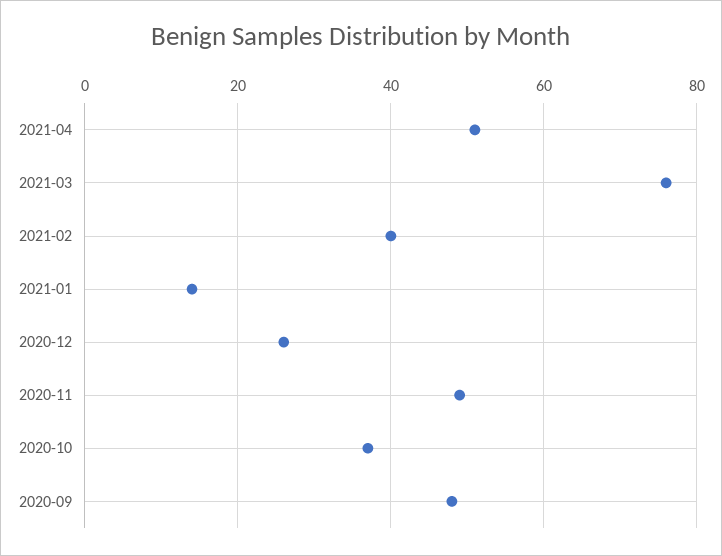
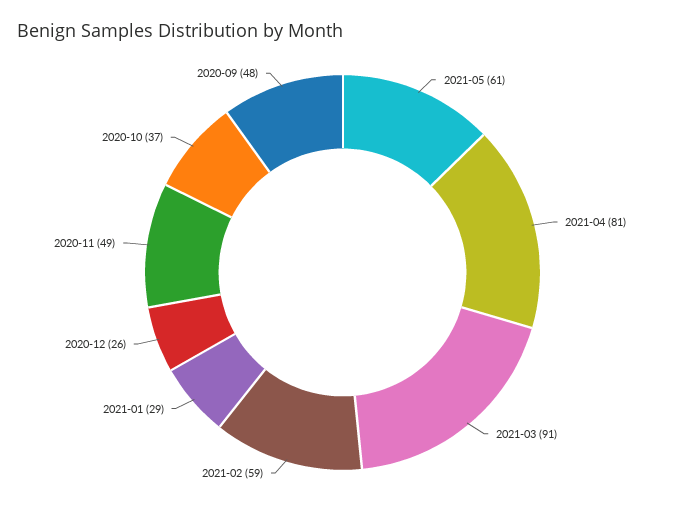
2021-04: 50 -> 81
2021-03: 75 -> 91
2021-02: 40 -> 59
2021-01: 15 -> 29
2021-05: none -> 61

